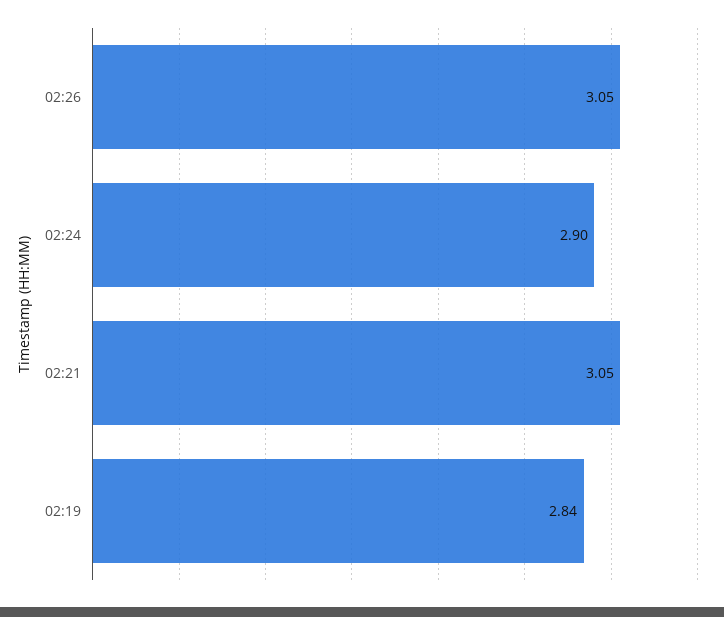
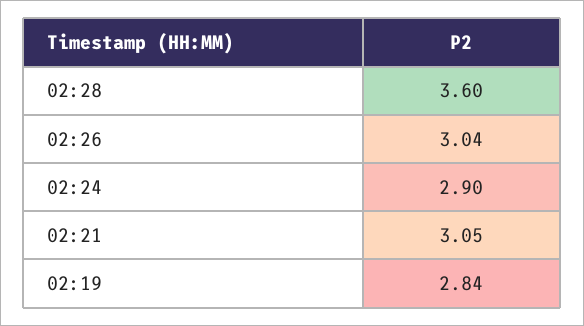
02:26: 3.05 -> 3.04
02:28: none -> 3.6

